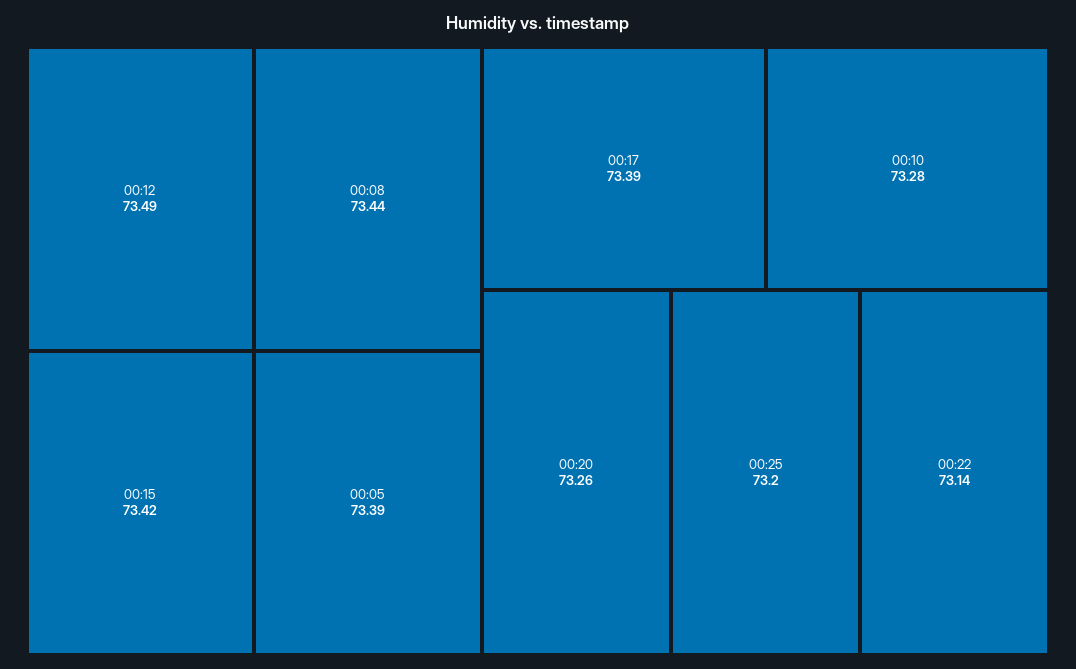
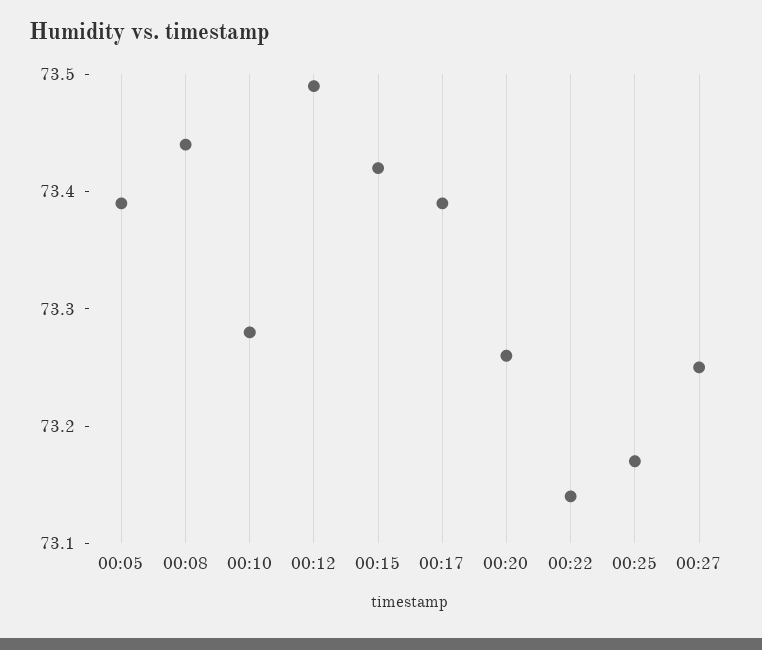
00:25: 73.2 -> 73.17
00:27: none -> 73.25

